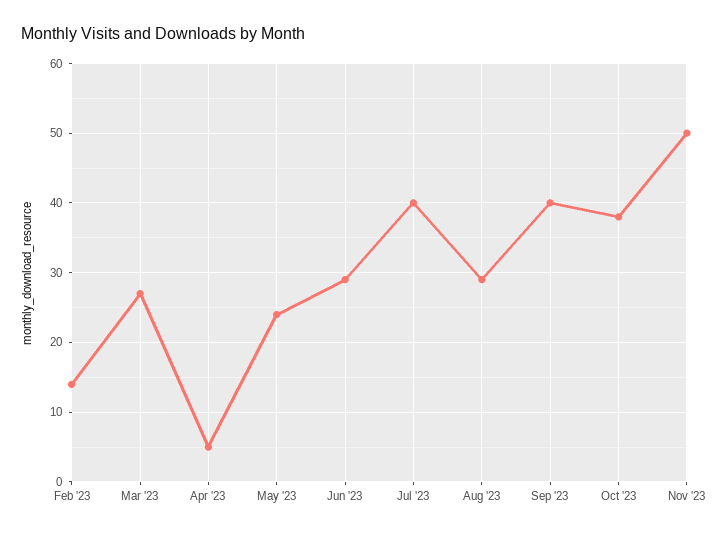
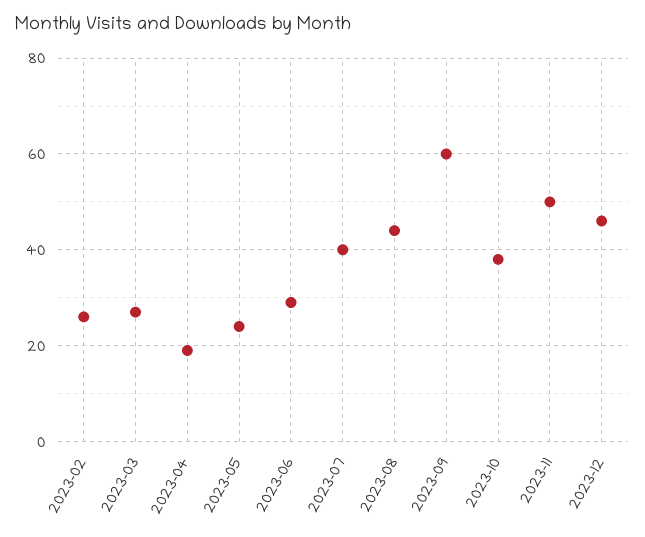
Feb '23: 14 -> 25
Apr '23: 5 -> 20
Aug '23: 29 -> 45
Sep '23: 40 -> 60
2023-12: none -> 45

